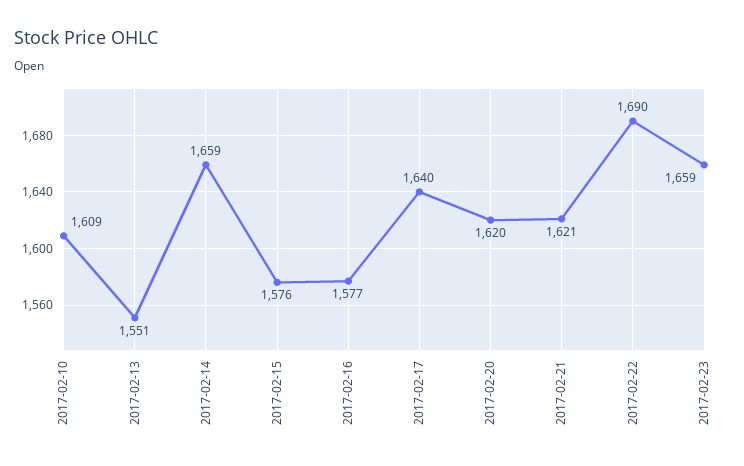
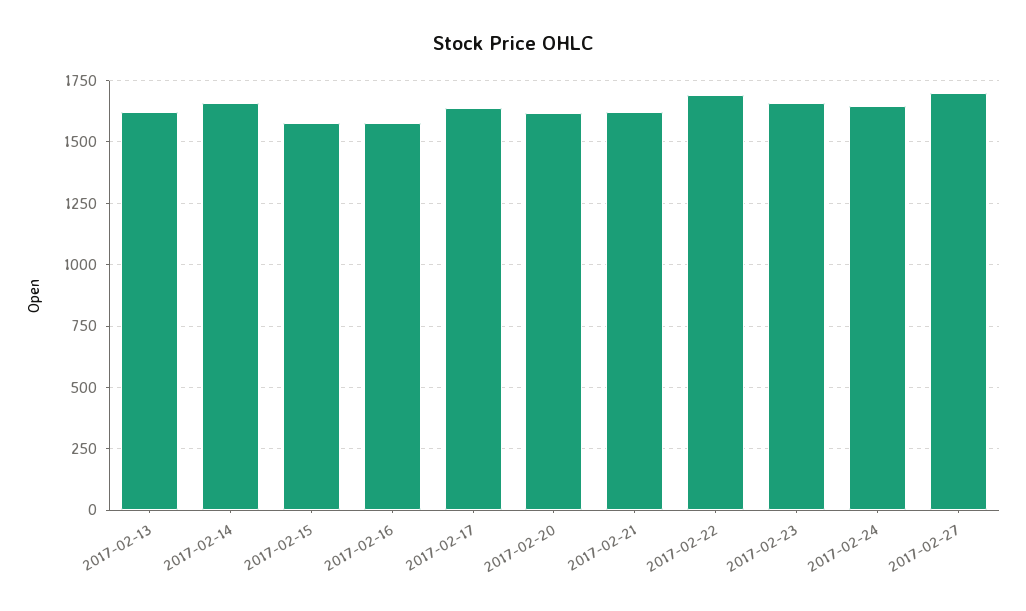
2017-02-10: 1609 -> none
2017-02-13: 1551 -> 1625
2017-02-24: none -> 1650
2017-02-27: none -> 1700

